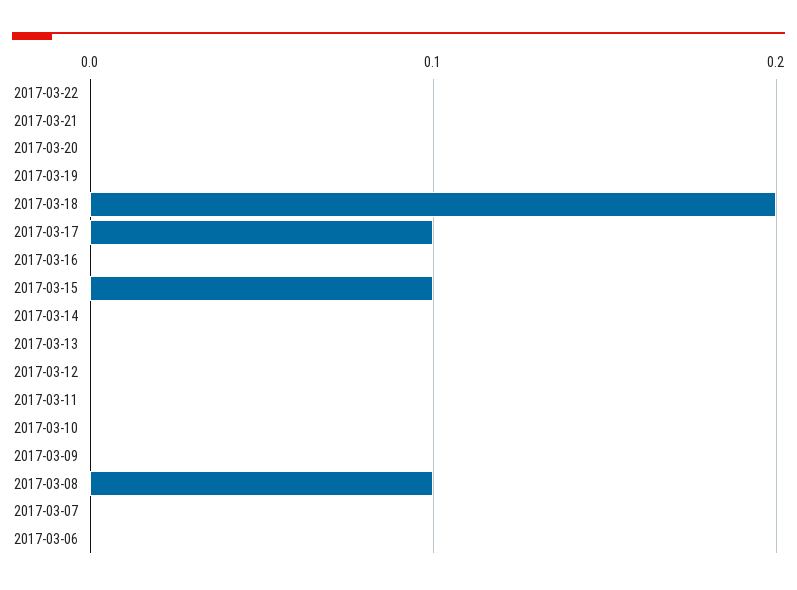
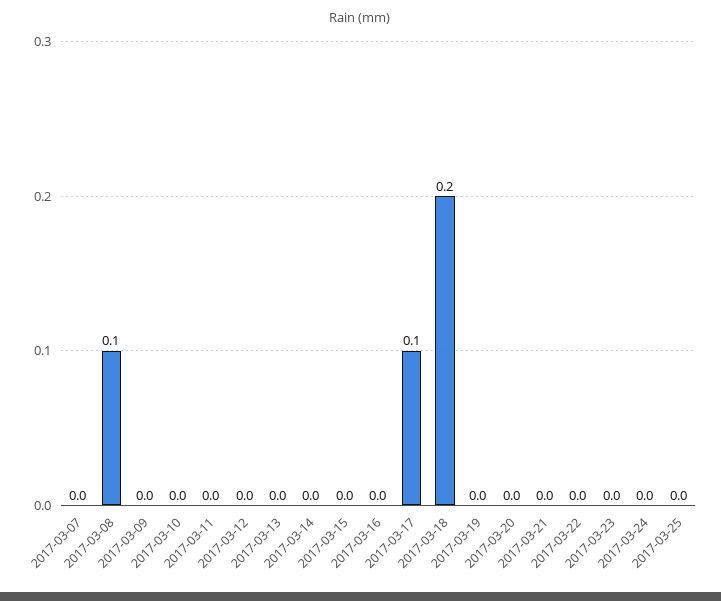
2017-03-15: 0.1 -> 0
2017-03-06: 0 -> none
2017-03-23: none -> 0
2017-03-24: none -> 0
2017-03-25: none -> 0

